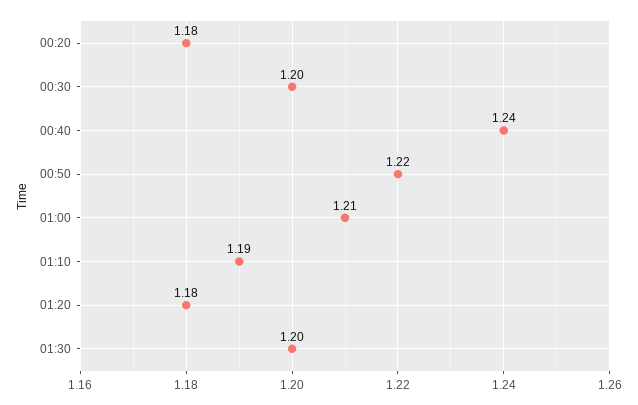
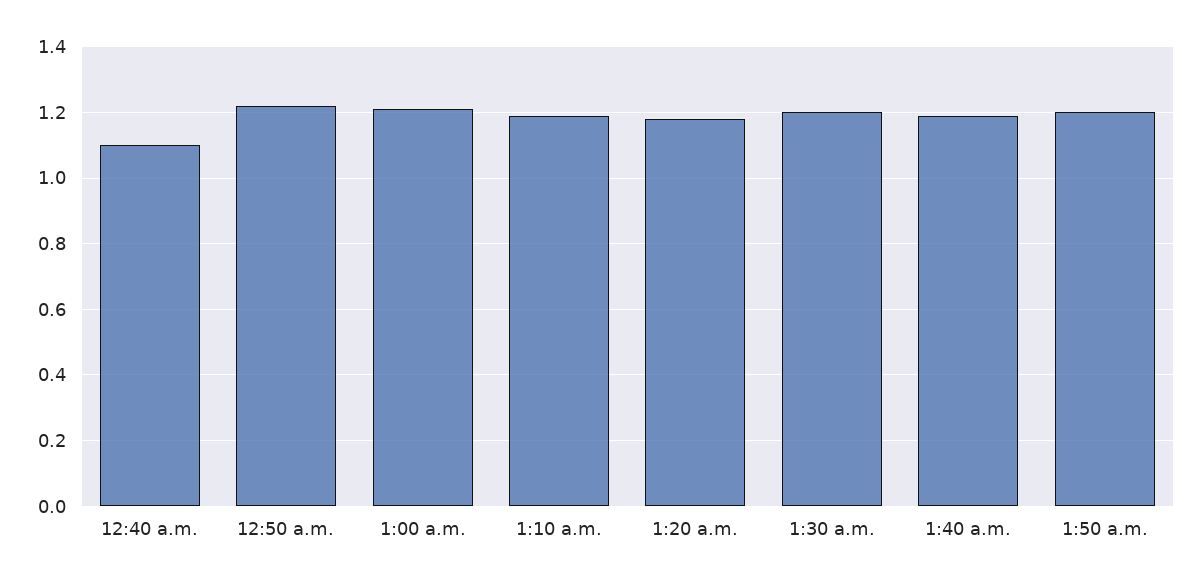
00:20: 1.18 -> none
00:30: 1.2 -> none
00:40: 1.24 -> 1.1
1:40 a.m.: none -> 1.2
1:50 a.m.: none -> 1.2

